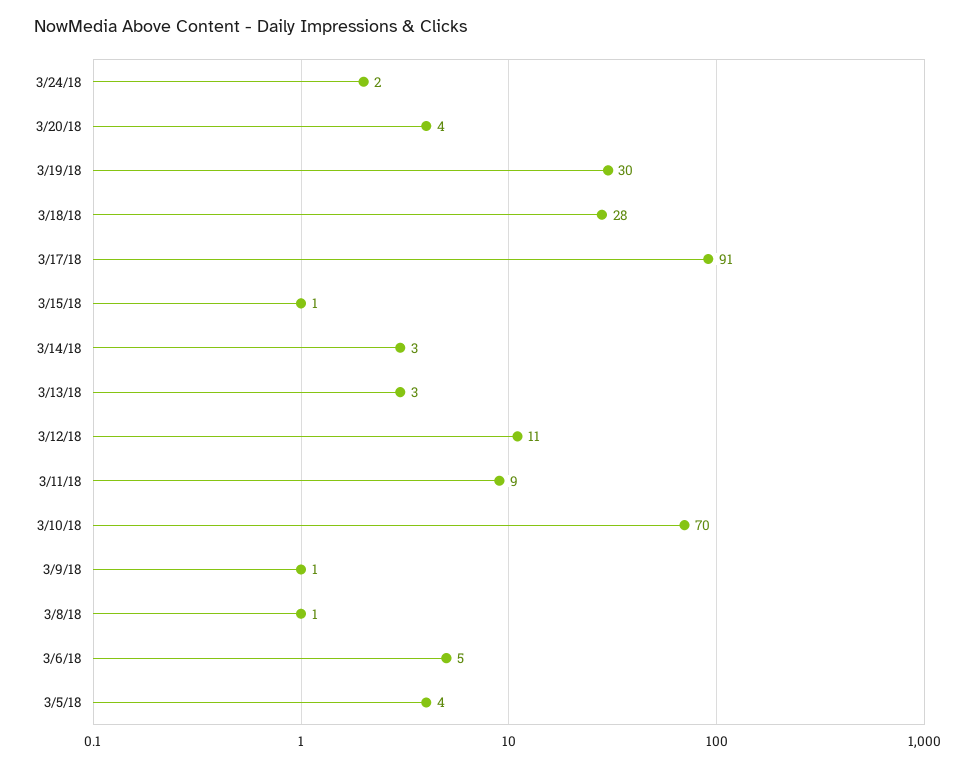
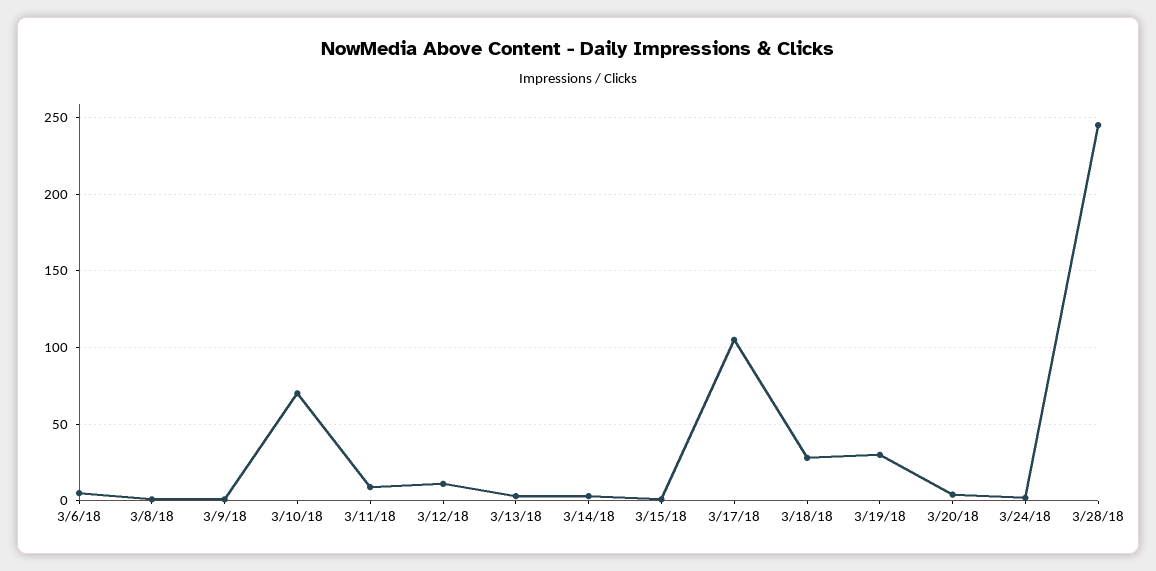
3/17/18: 91 -> 105
3/5/18: 4 -> none
3/28/18: none -> 245

